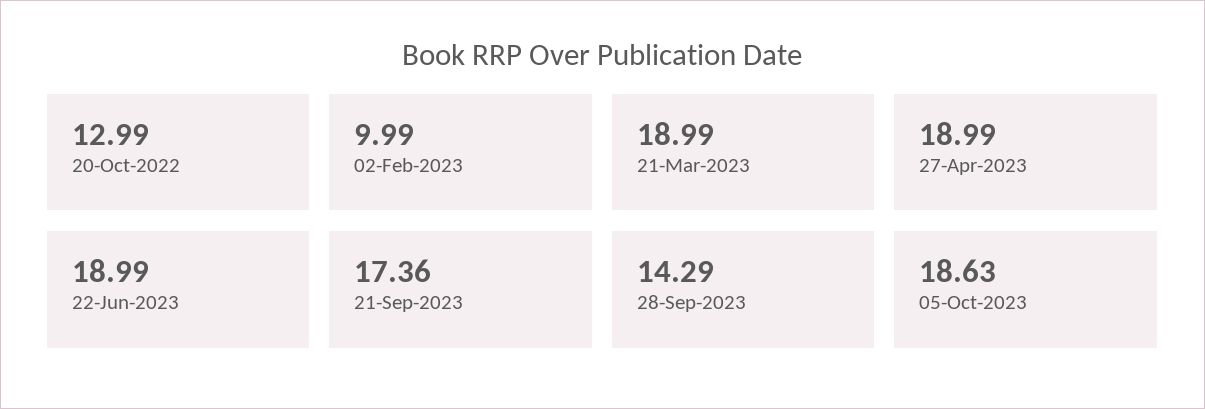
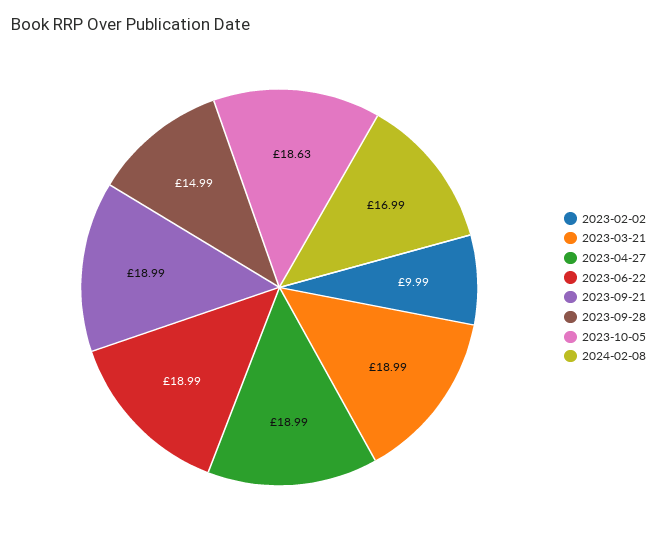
20-Oct-2022: 12.99 -> none
21-Sep-2023: 17.36 -> 18.99
28-Sep-2023: 14.29 -> 14.99
2024-02-08: none -> 16.99

